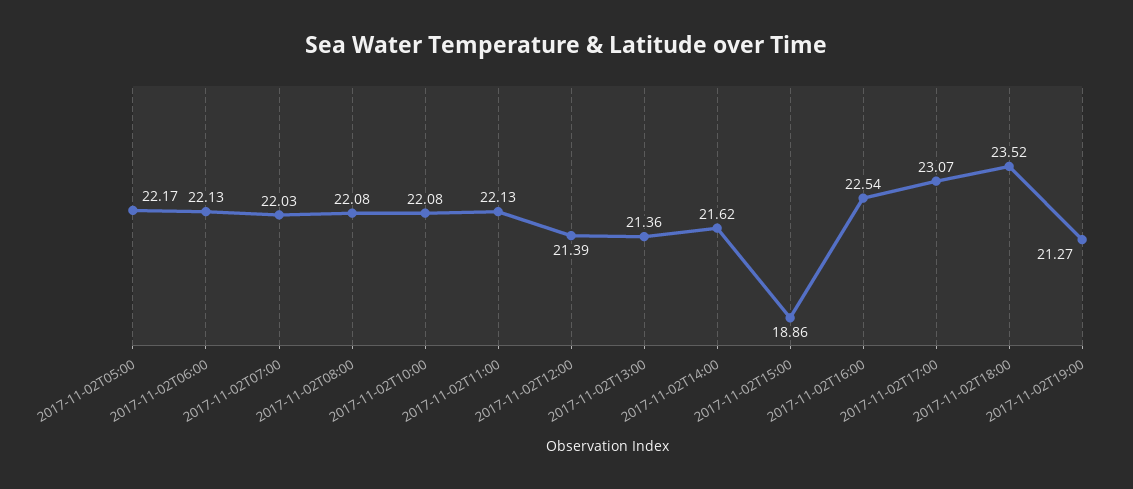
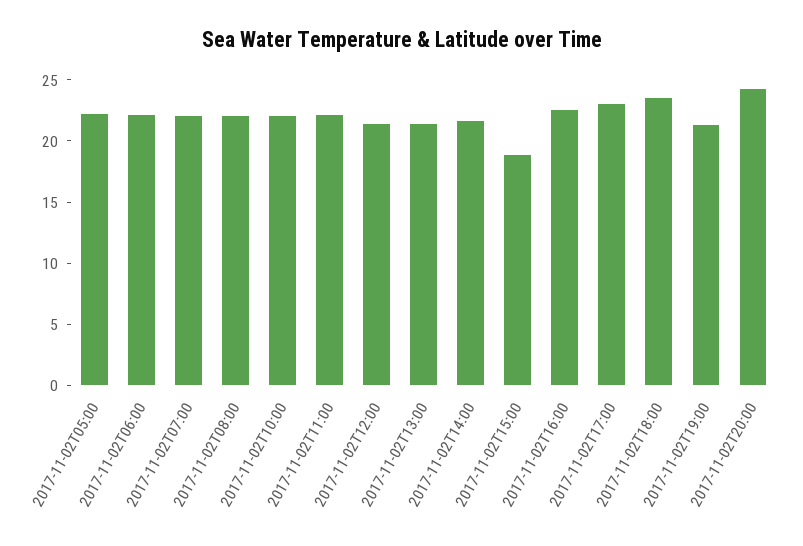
2017-11-02T20:00: none -> 24

